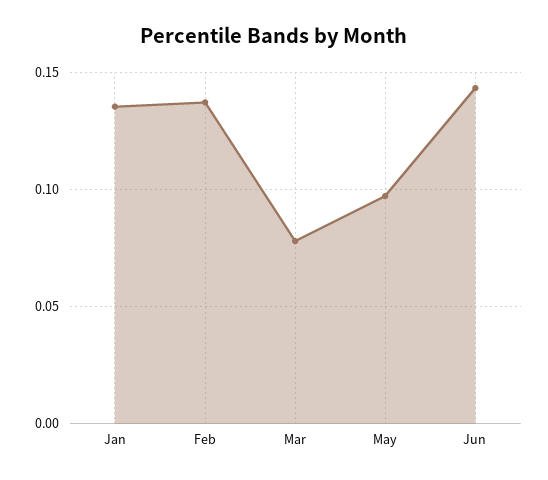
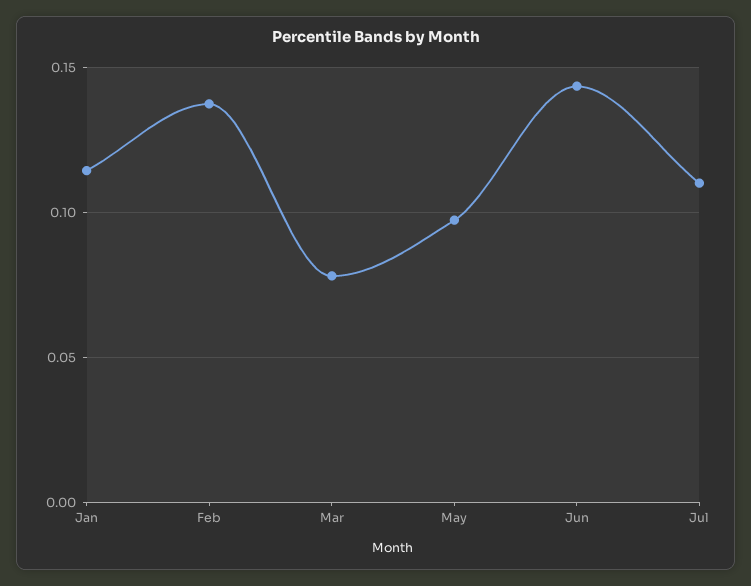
Jan: 0.135 -> 0.115
Jul: none -> 0.11

